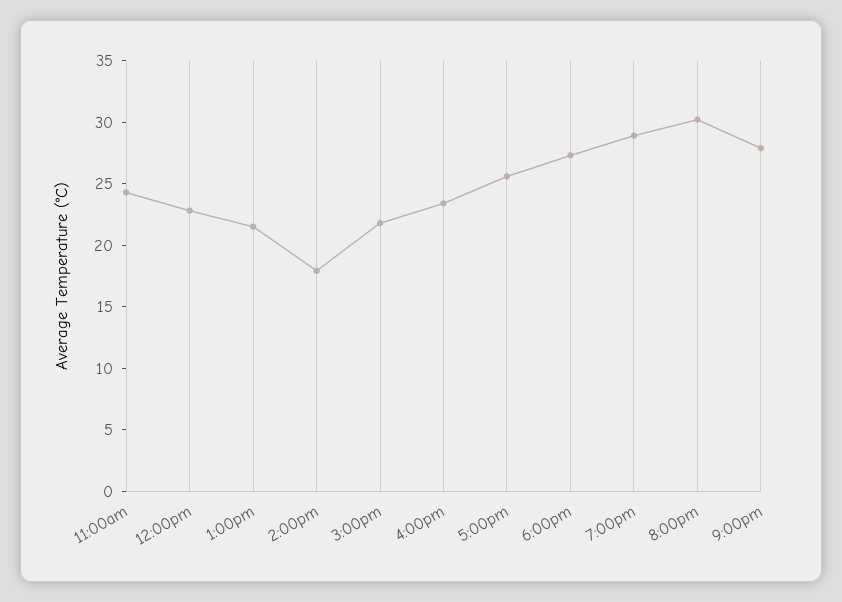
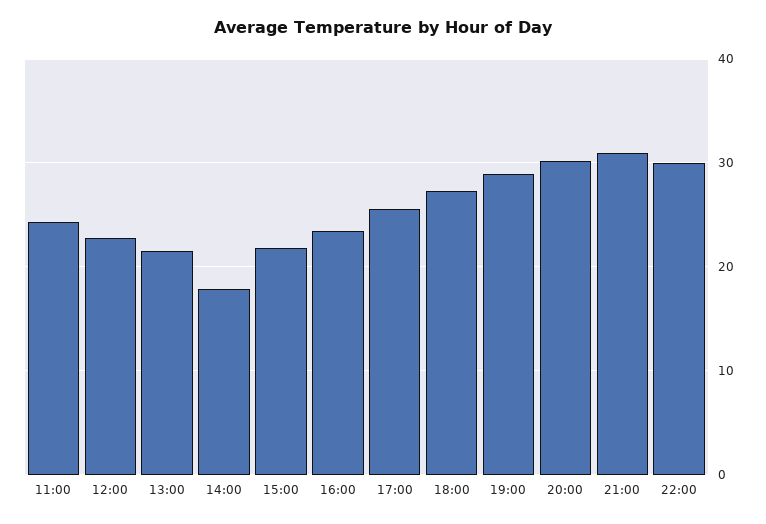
9:00pm: 28 -> 31
22:00: none -> 30

